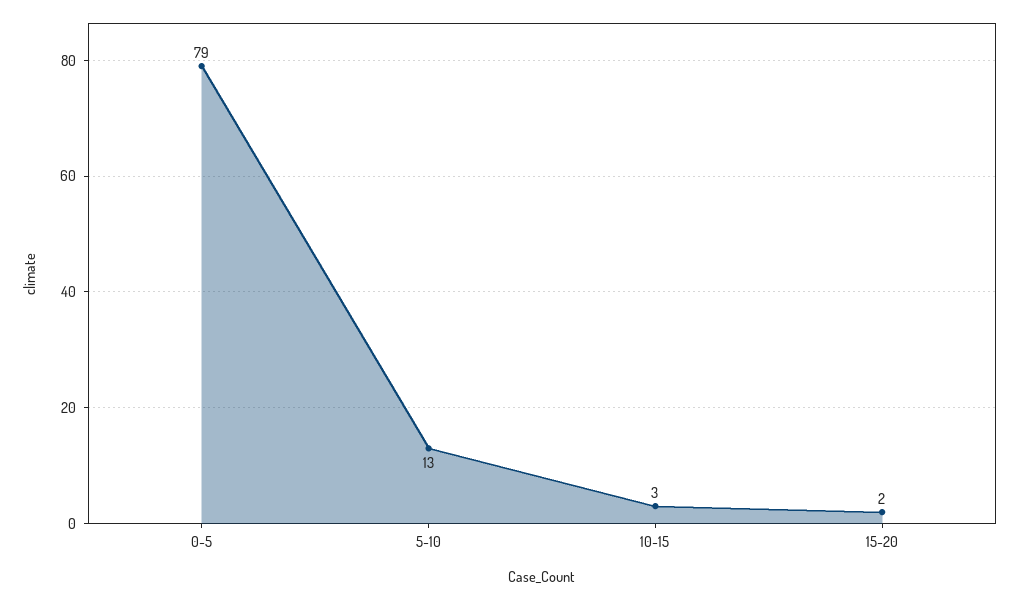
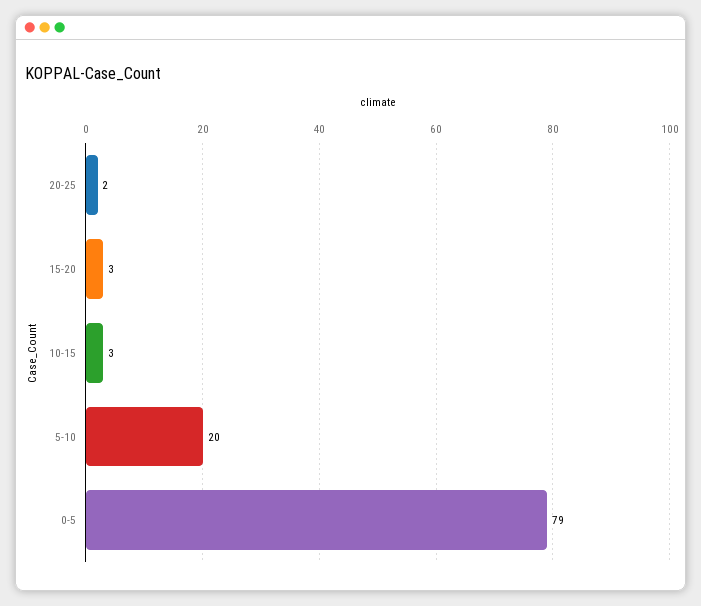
5-10: 13 -> 20
15-20: 2 -> 3
20-25: none -> 2

